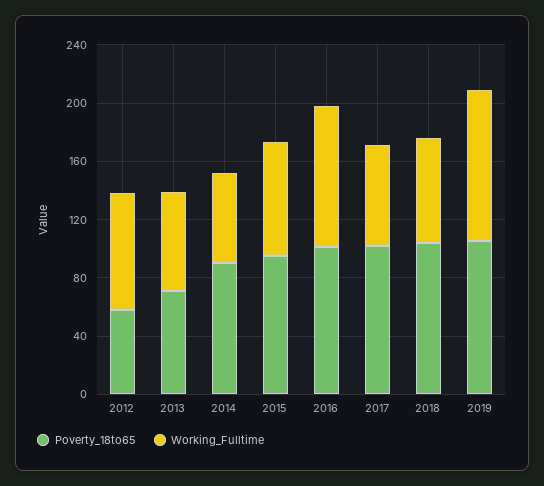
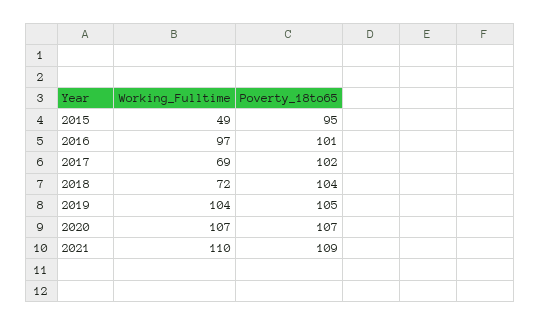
Poverty_18to65, 2012: 60 -> none
Working_Fulltime, 2012: 80 -> none
Poverty_18to65, 2013: 70 -> none
Working_Fulltime, 2013: 70 -> none
Poverty_18to65, 2014: 90 -> none
Working_Fulltime, 2014: 60 -> none
Working_Fulltime, 2015: 80 -> 49
Working_Fulltime, 2020: none -> 107
Poverty_18to65, 2020: none -> 107
Working_Fulltime, 2021: none -> 110
Poverty_18to65, 2021: none -> 109

